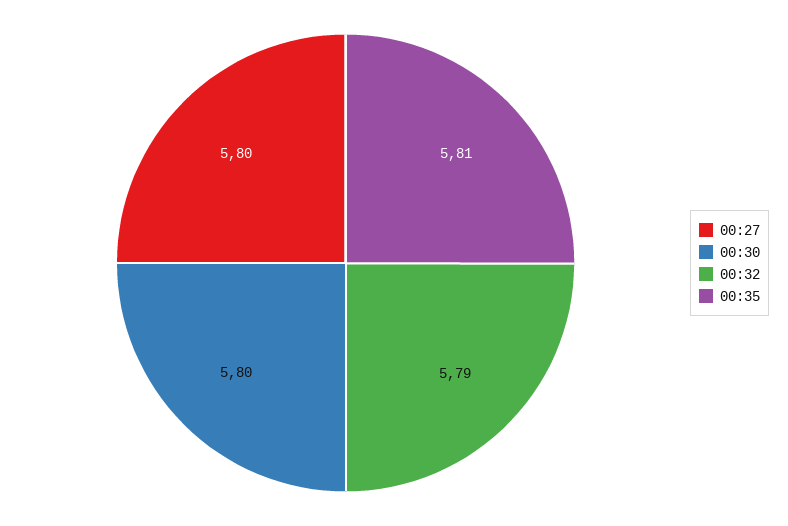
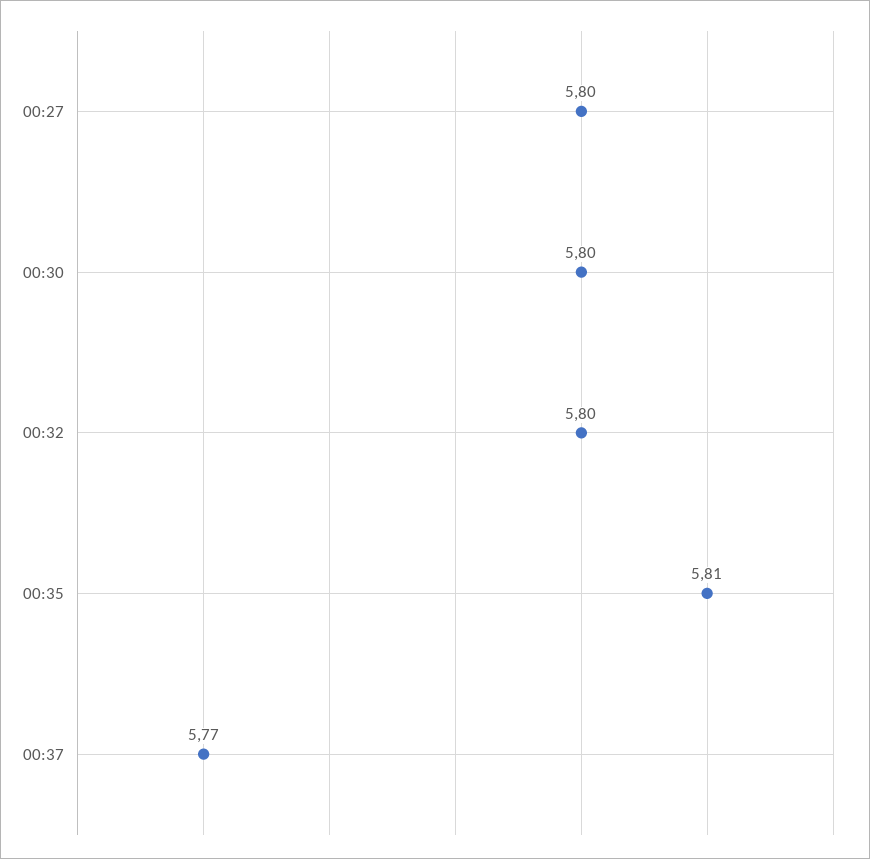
00:32: 5.79 -> 5.8
00:37: none -> 5.77

